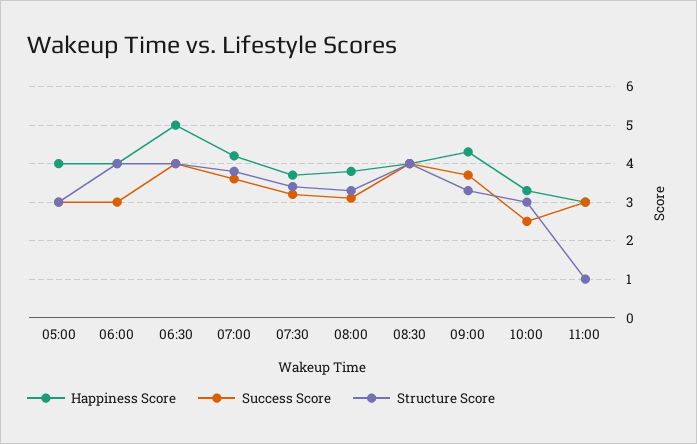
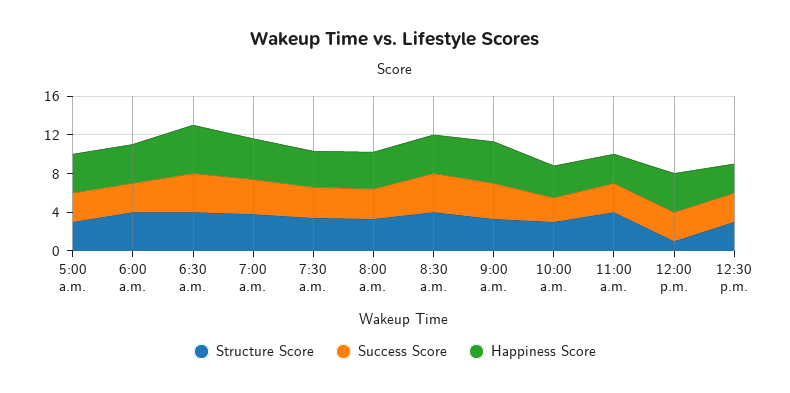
Structure Score, 11:00: 1 -> 4
Structure Score, 12:00 p.m.: none -> 1
Success Score, 12:00 p.m.: none -> 3
Happiness Score, 12:00 p.m.: none -> 4
Structure Score, 12:30 p.m.: none -> 3
Success Score, 12:30 p.m.: none -> 3
Happiness Score, 12:30 p.m.: none -> 3

